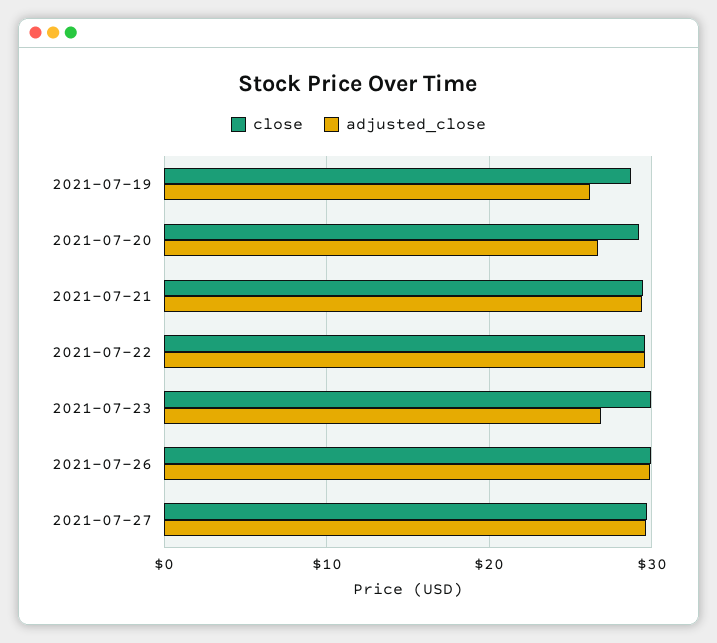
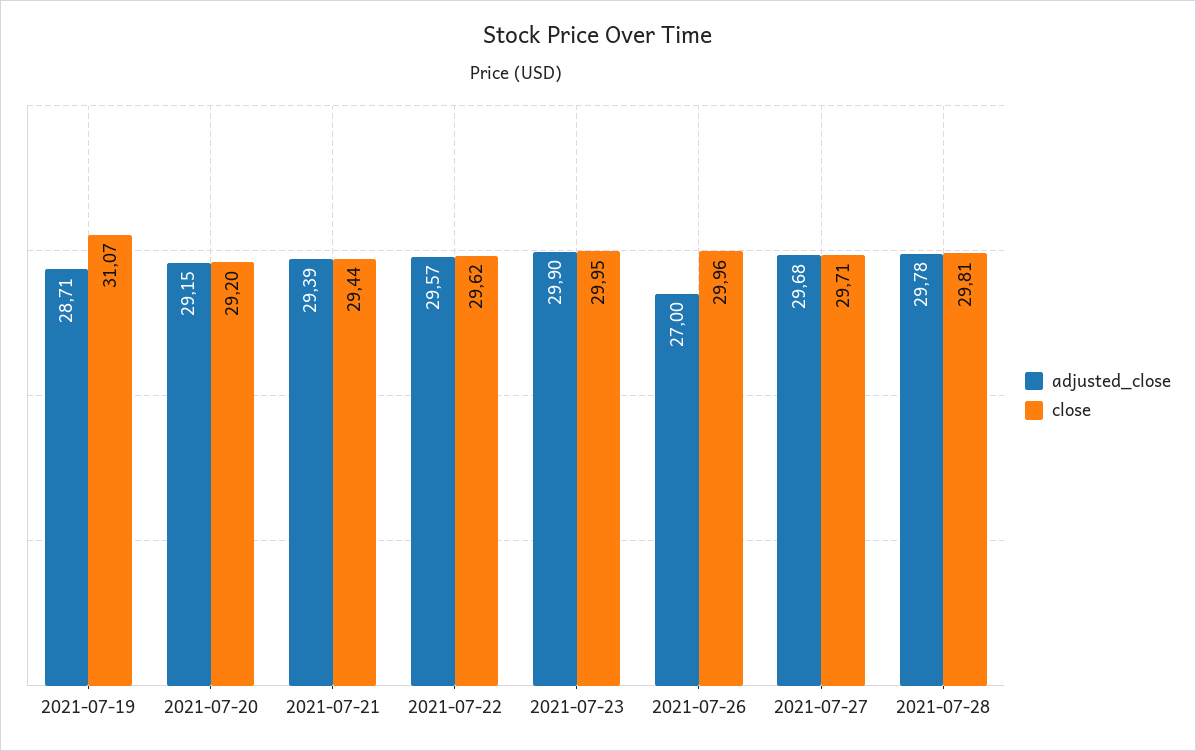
close, 2021-07-19: 29 -> 31.07
adjusted_close, 2021-07-19: 26 -> 28.71
adjusted_close, 2021-07-20: 27 -> 29.15
adjusted_close, 2021-07-23: 27 -> 29.9
adjusted_close, 2021-07-26: 30 -> 27
adjusted_close, 2021-07-28: none -> 29.78
close, 2021-07-28: none -> 29.81

